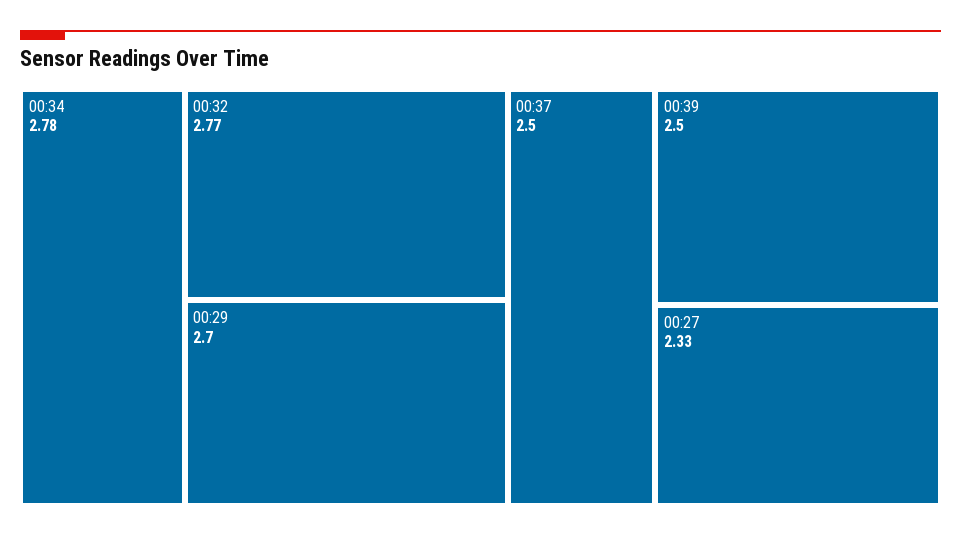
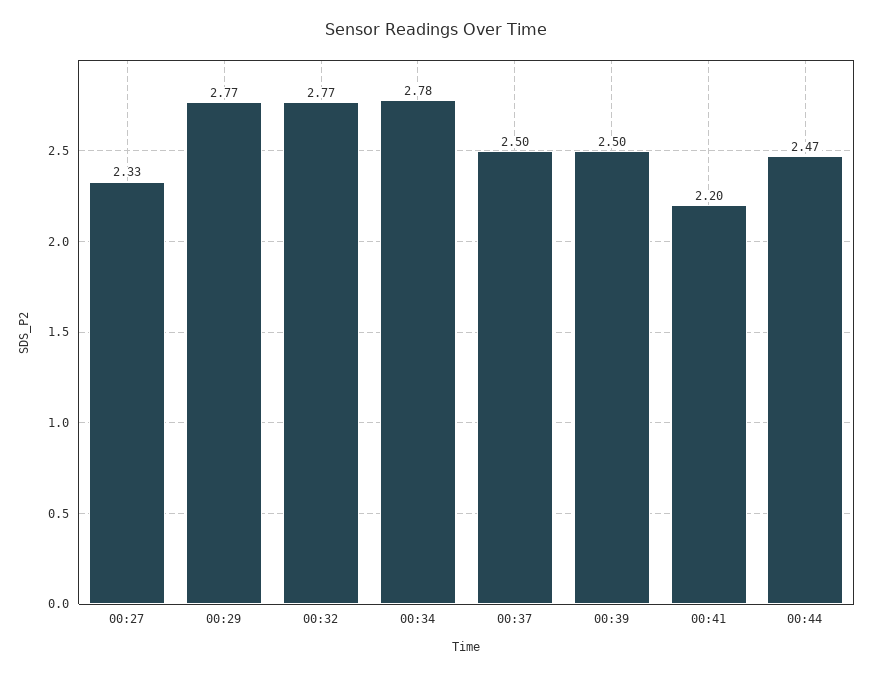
00:29: 2.7 -> 2.77
00:41: none -> 2.2
00:44: none -> 2.47

